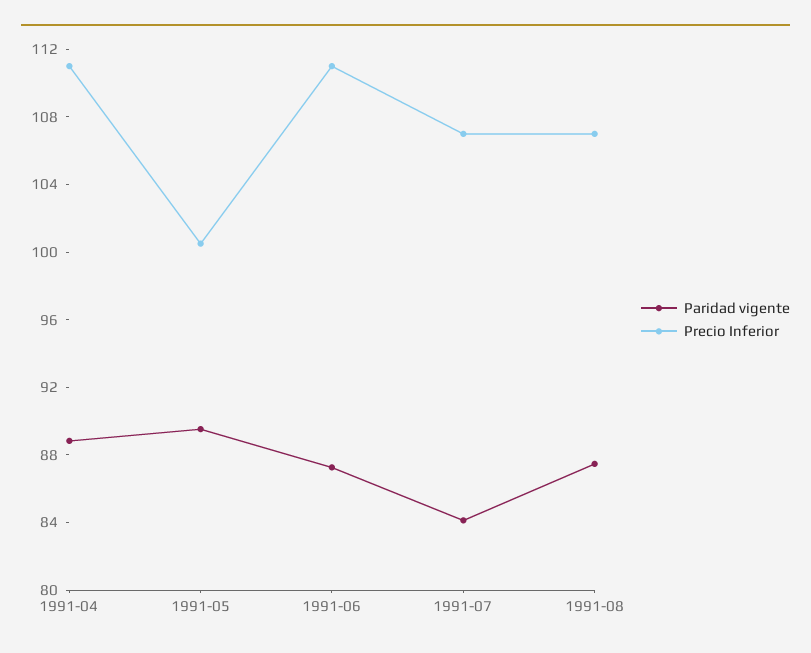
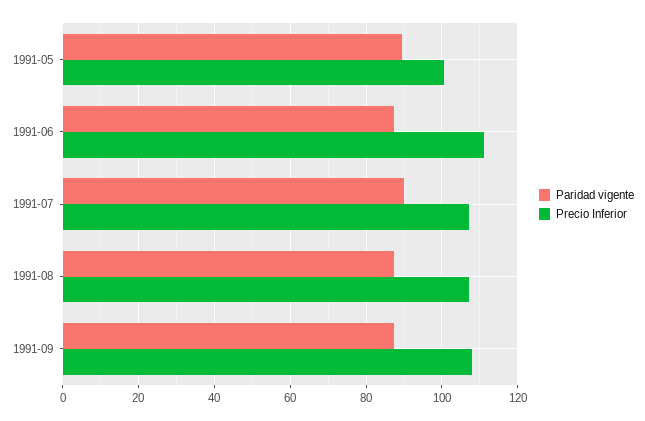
Paridad vigente, 1991-04: 89 -> none
Precio Inferior, 1991-04: 111 -> none
Paridad vigente, 1991-07: 84 -> 90
Paridad vigente, 1991-09: none -> 88
Precio Inferior, 1991-09: none -> 108

